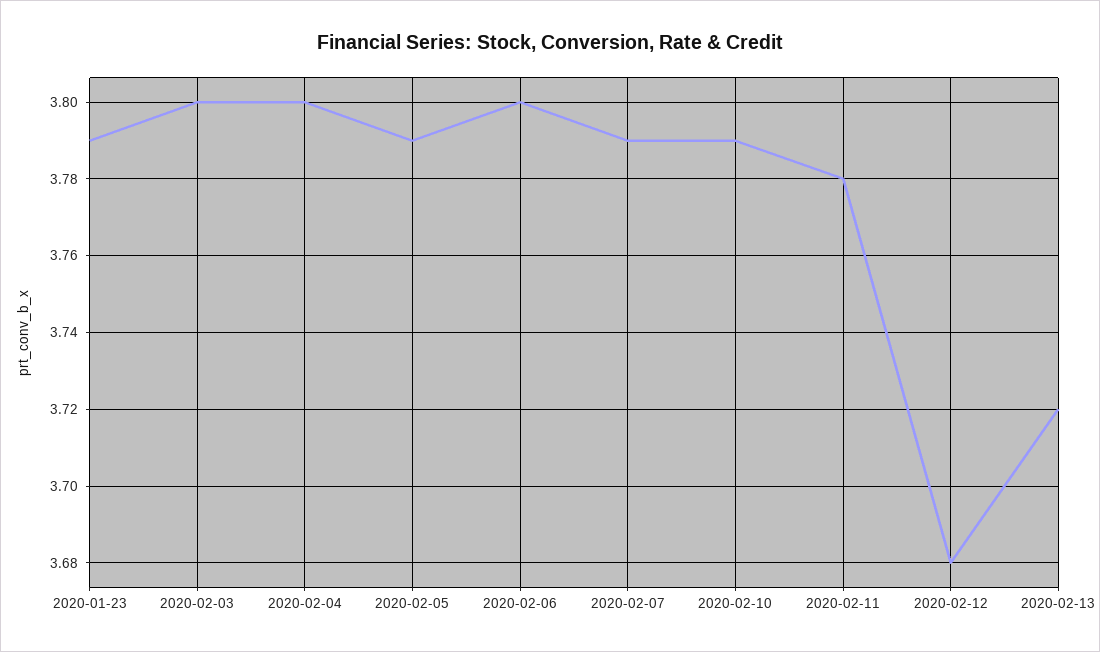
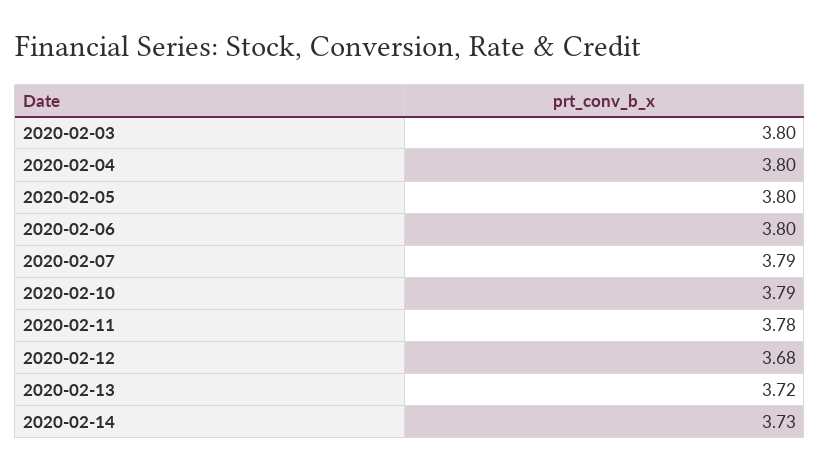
2020-01-23: 3.79 -> none
2020-02-05: 3.79 -> 3.8
2020-02-14: none -> 3.73

